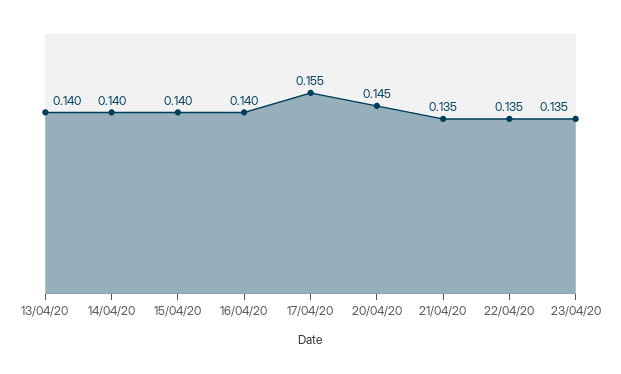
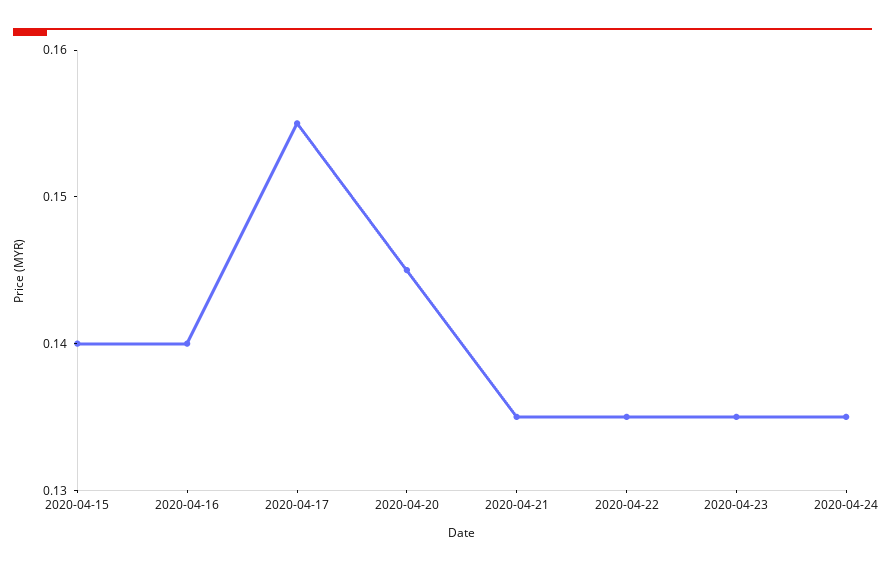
13/04/20: 0.14 -> none
14/04/20: 0.14 -> none
2020-04-24: none -> 0.135

